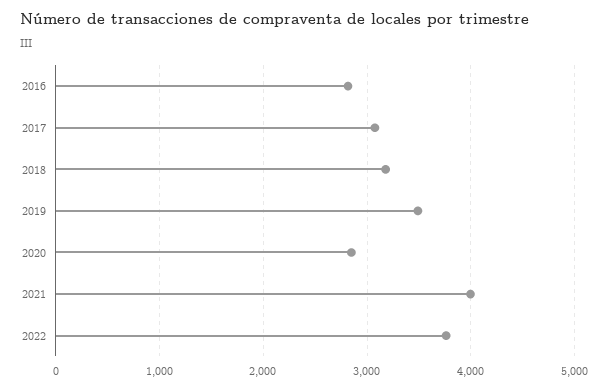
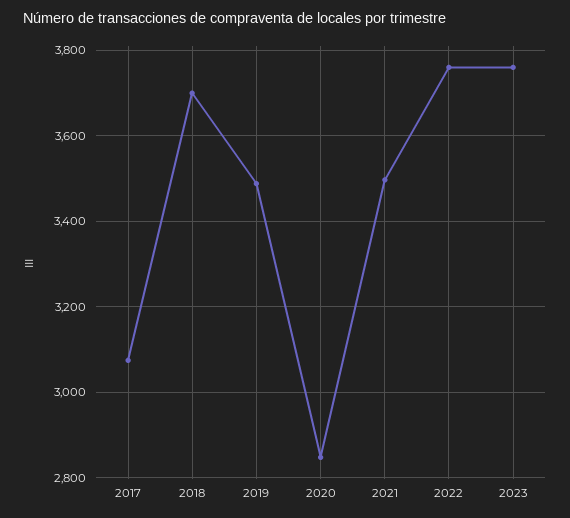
2016: 2800 -> none
2018: 3200 -> 3700
2021: 4000 -> 3500
2023: none -> 3760

